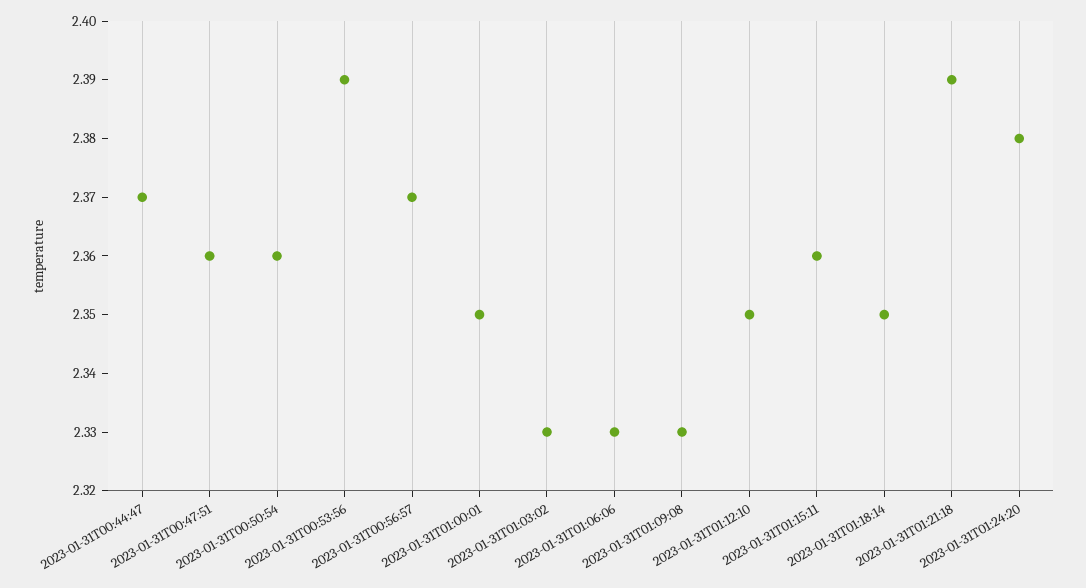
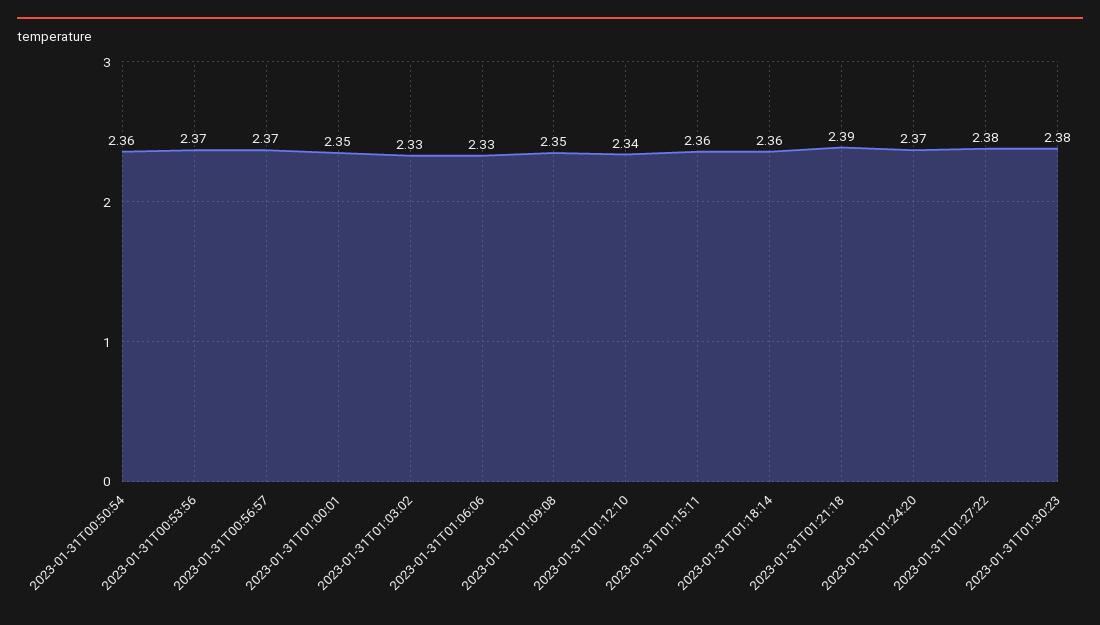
2023-01-31T00:44:47: 2.37 -> none
2023-01-31T00:47:51: 2.36 -> none
2023-01-31T00:53:56: 2.39 -> 2.37
2023-01-31T01:09:08: 2.33 -> 2.35
2023-01-31T01:12:10: 2.35 -> 2.34
2023-01-31T01:18:14: 2.35 -> 2.36
2023-01-31T01:24:20: 2.38 -> 2.37
2023-01-31T01:27:22: none -> 2.38
2023-01-31T01:30:23: none -> 2.38

